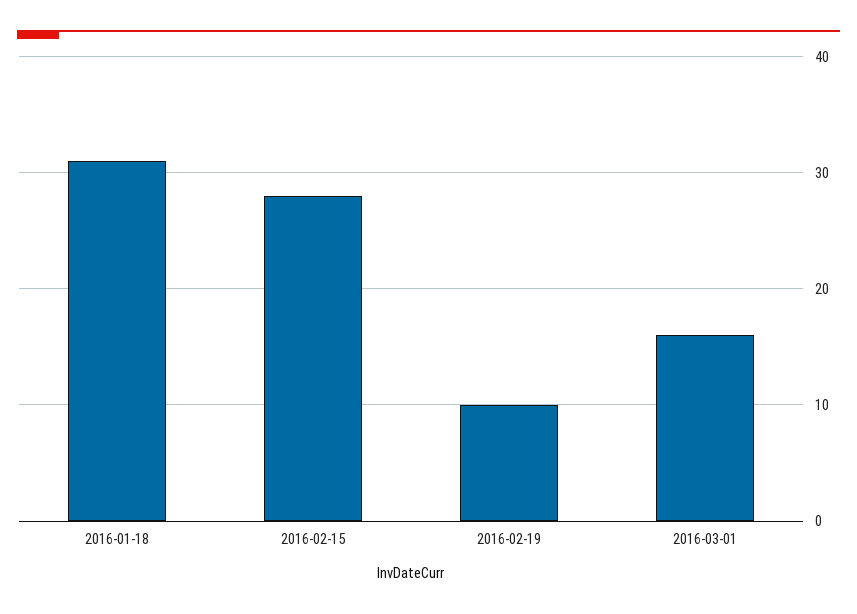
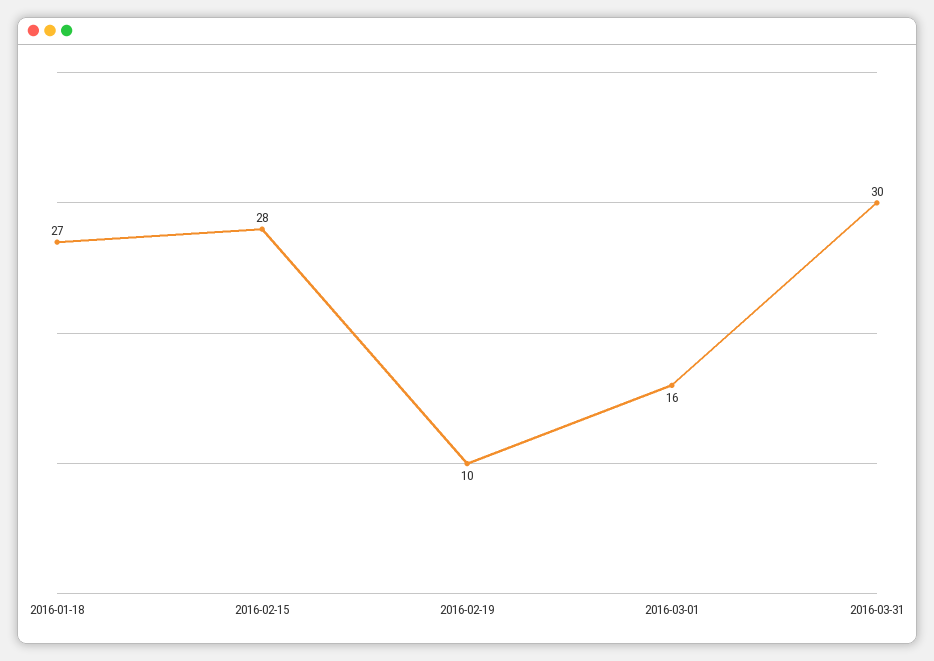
2016-01-18: 31 -> 27
2016-03-31: none -> 30

